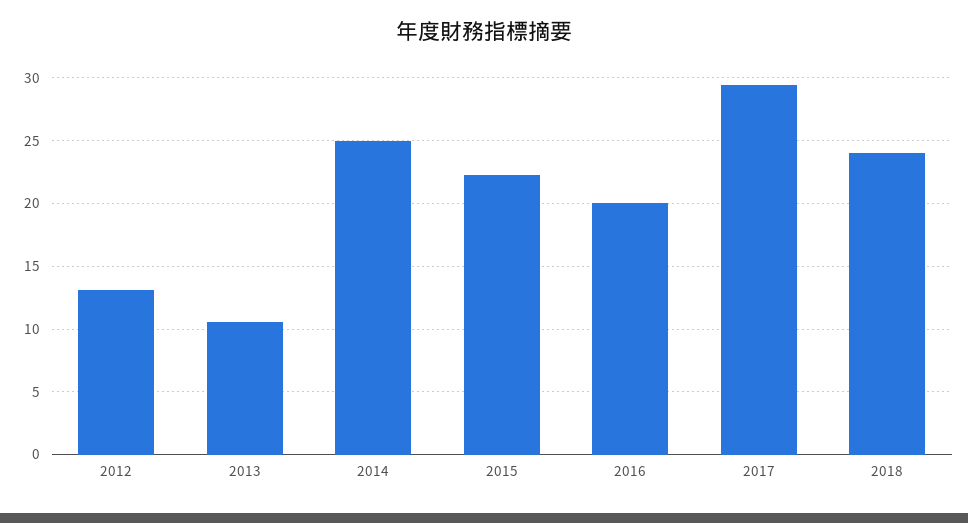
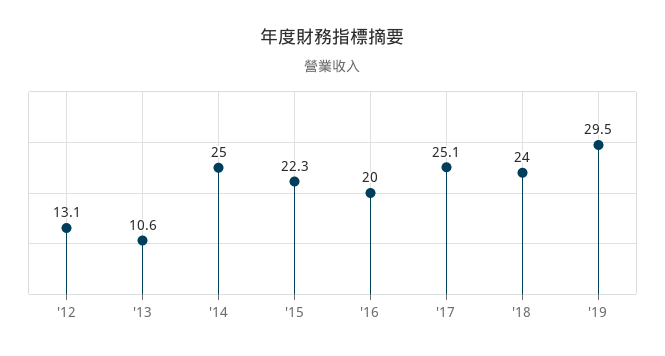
2017: 29.5 -> 25.1
'19: none -> 29.5

